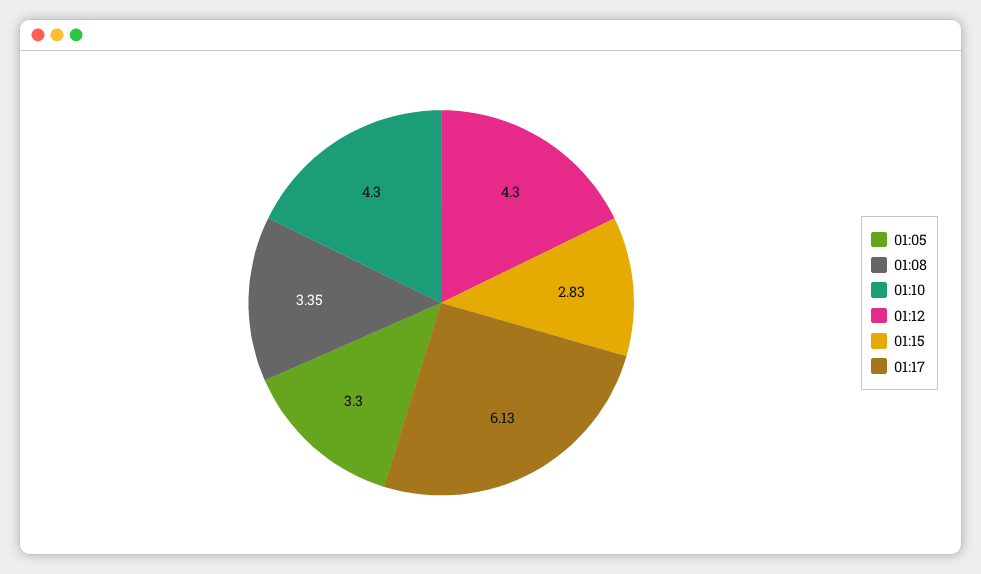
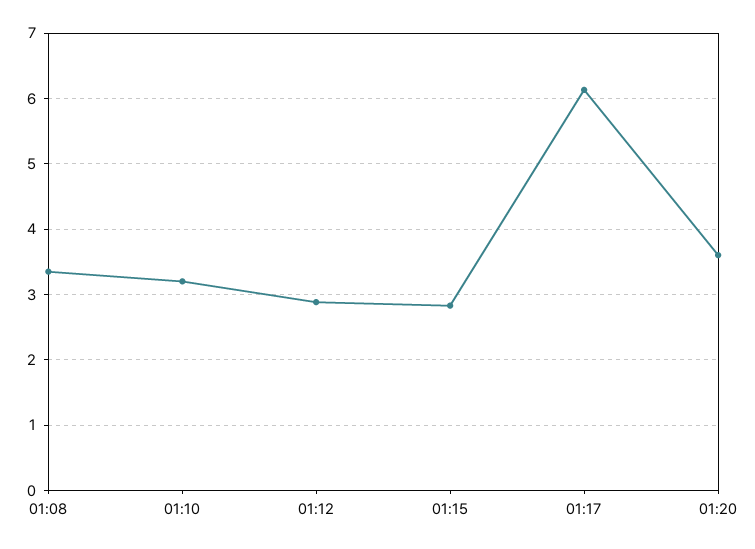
01:05: 3.3 -> none
01:10: 4.3 -> 3.2
01:12: 4.3 -> 2.9
01:20: none -> 3.6

